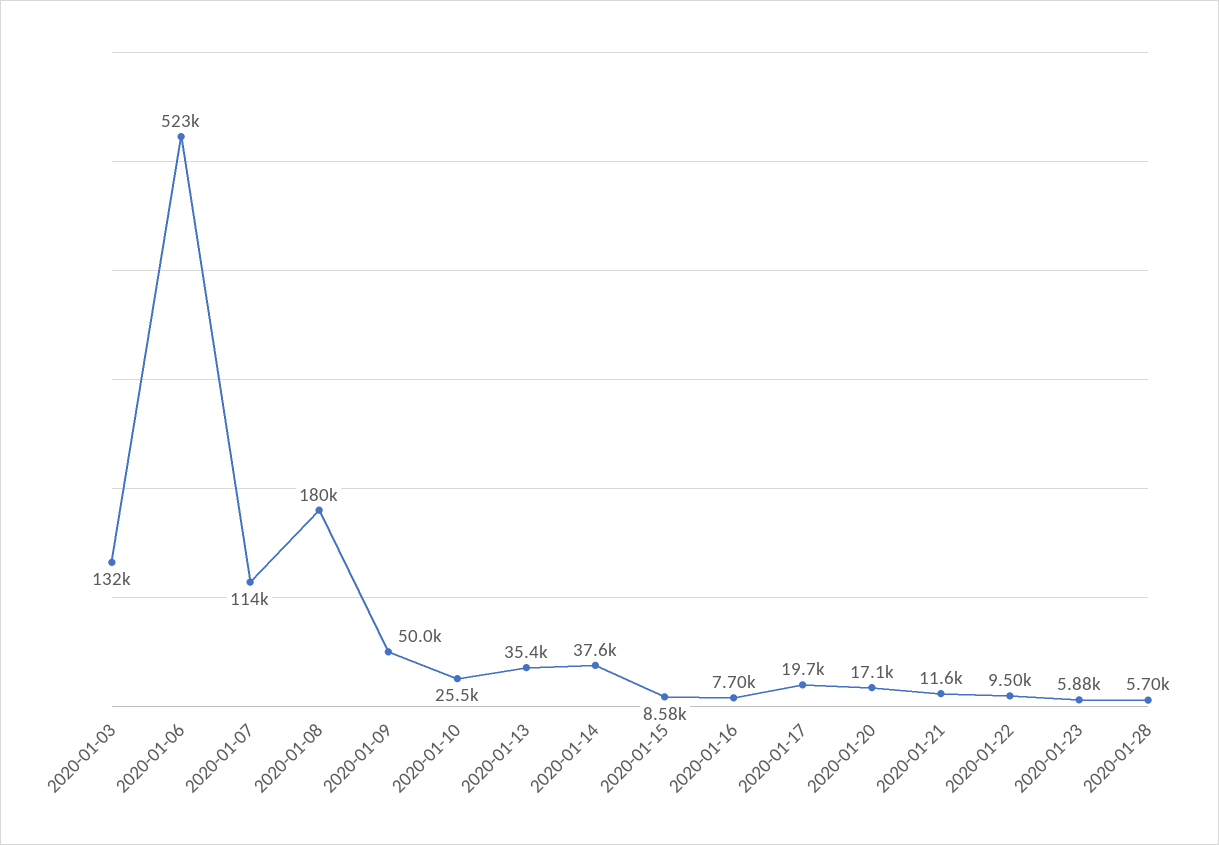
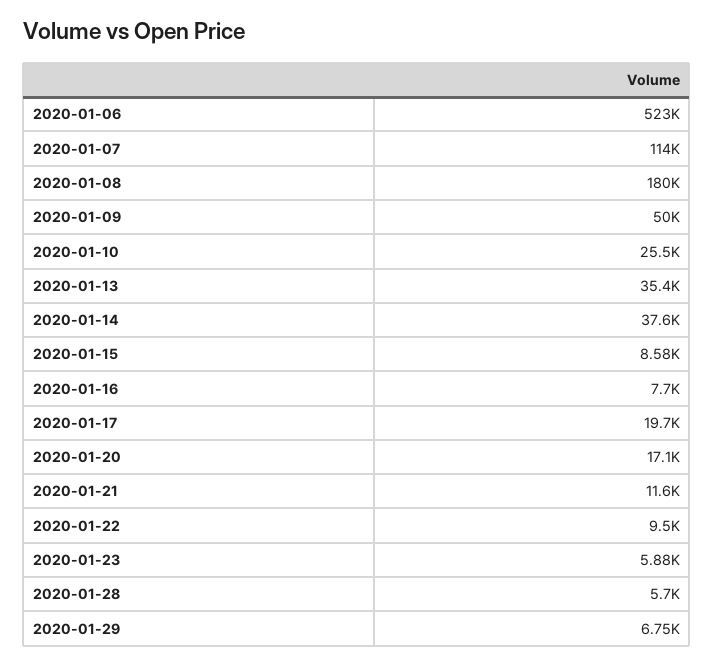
2020-01-03: 132000 -> none
2020-01-29: none -> 6750

